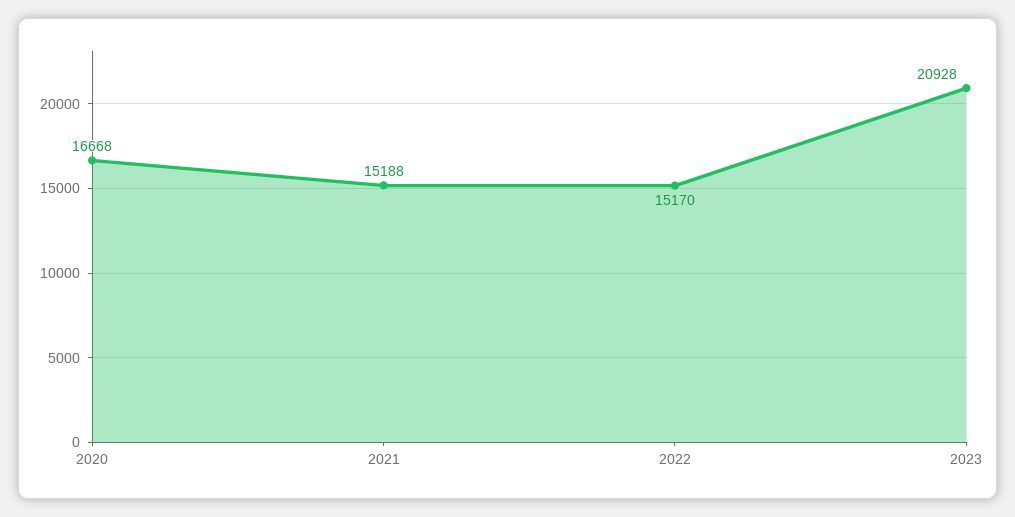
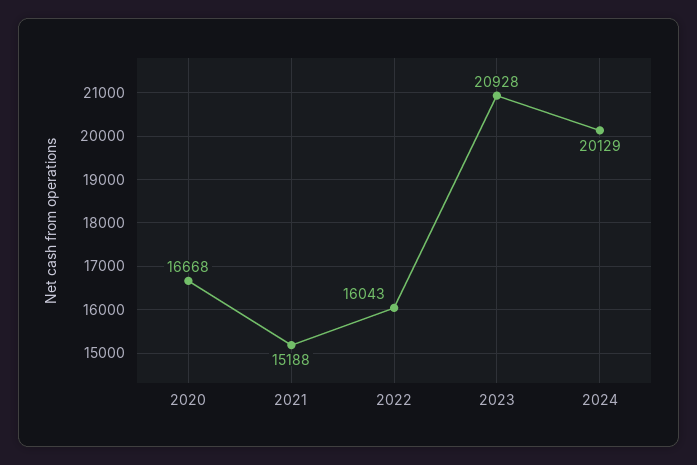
2022: 15170 -> 16043
2024: none -> 20129

